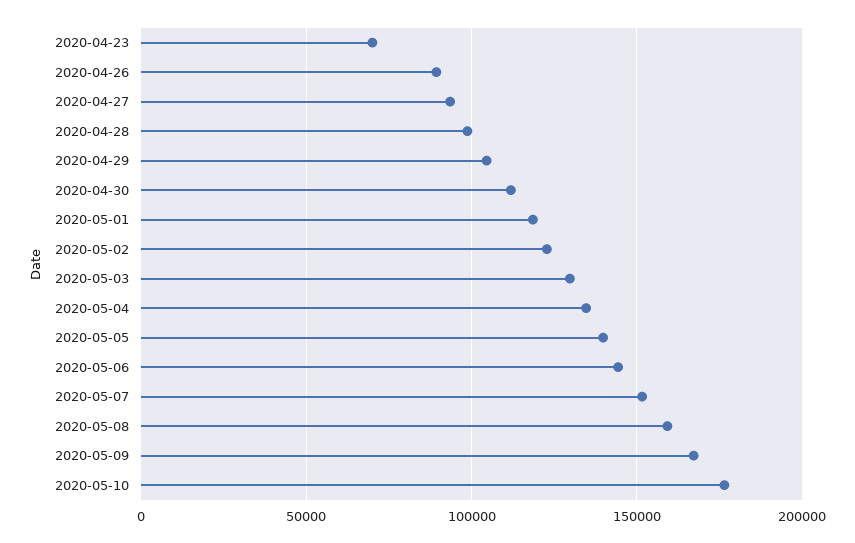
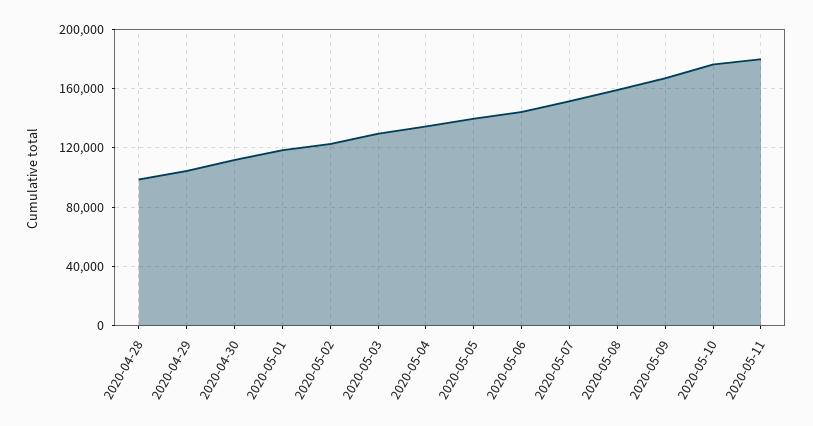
2020-04-23: 70000 -> none
2020-04-26: 90000 -> none
2020-04-27: 95000 -> none
2020-05-11: none -> 180000

